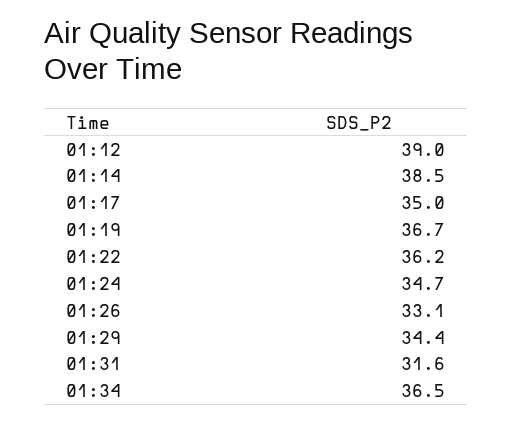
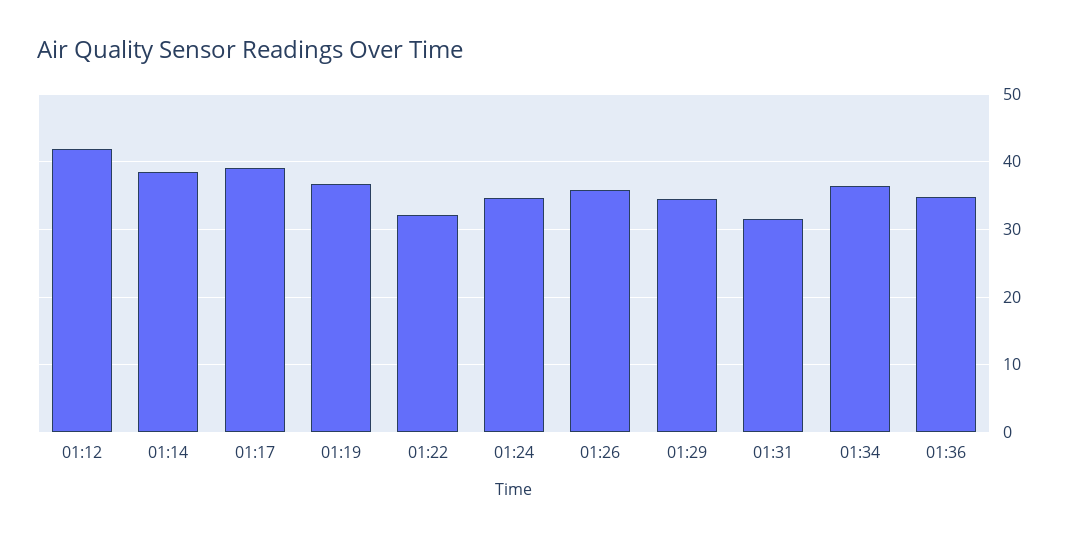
01:12: 39 -> 42
01:17: 35 -> 39
01:22: 36.2 -> 32
01:26: 33.1 -> 36
01:36: none -> 35

